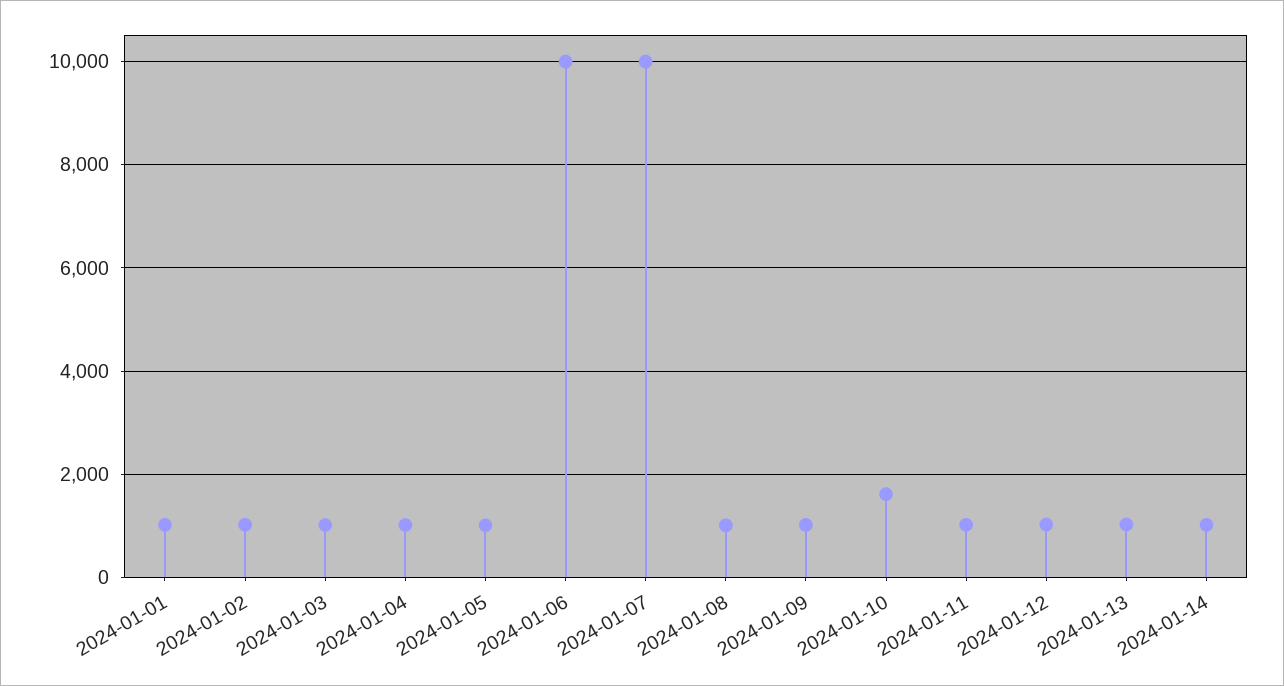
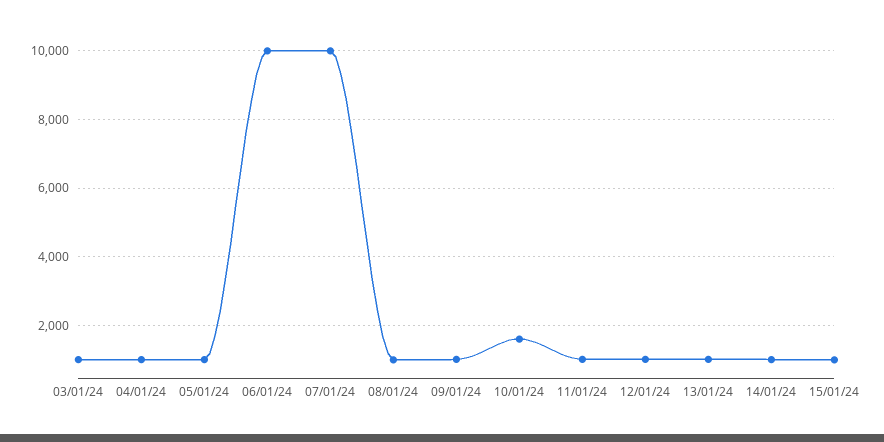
2024-01-01: 1000 -> none
2024-01-02: 1000 -> none
15/01/24: none -> 1000

